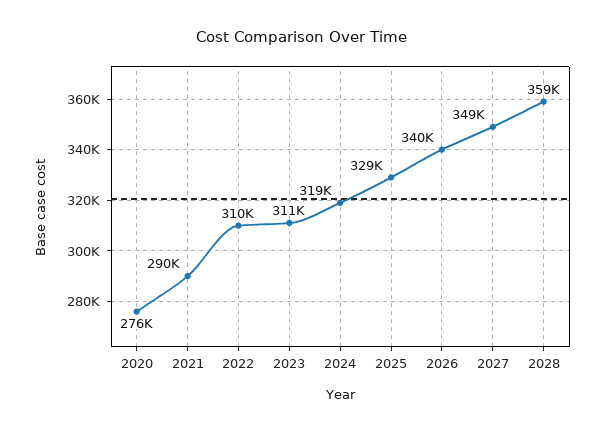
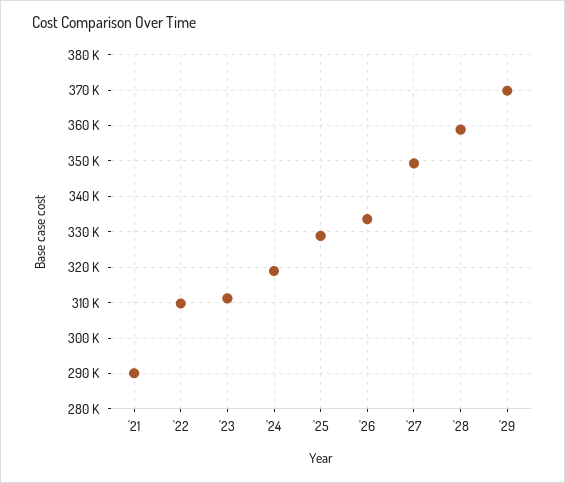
2020: 276000 -> none
2026: 340000 -> 334000
'29: none -> 370000

